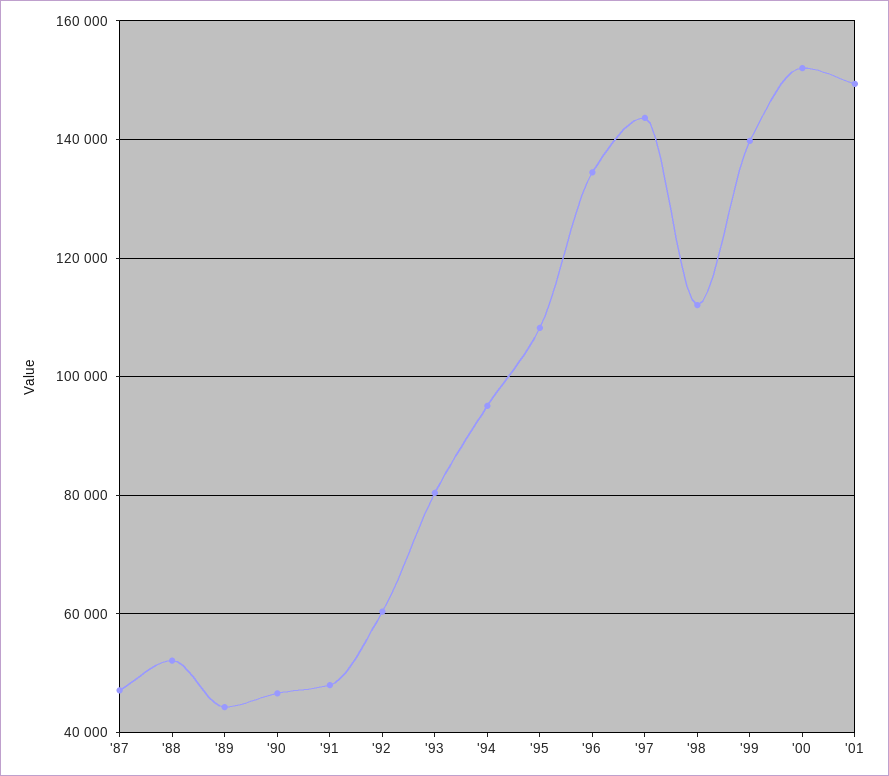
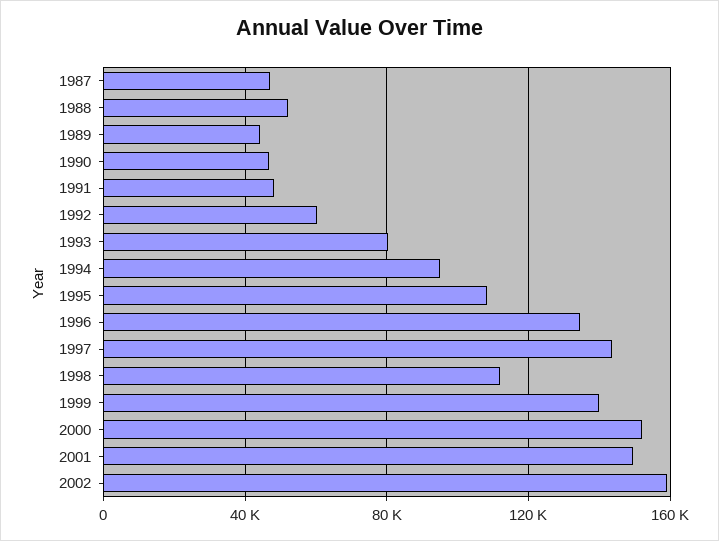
2002: none -> 160000

